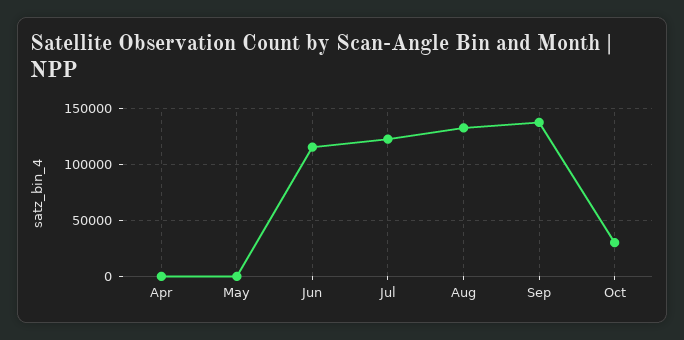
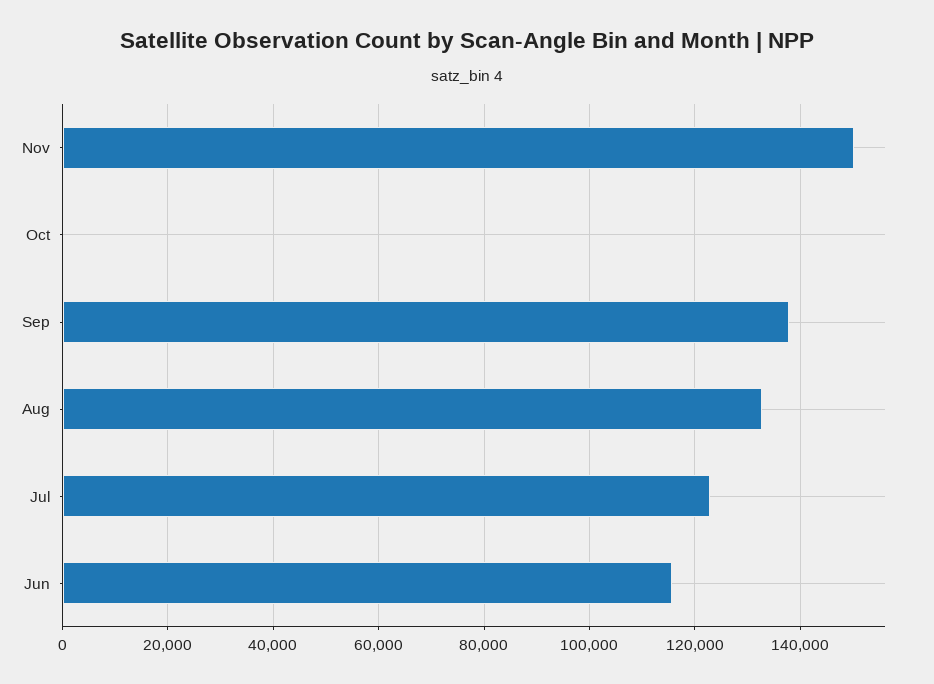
Apr: 0 -> none
May: 0 -> none
Oct: 30000 -> 0
Nov: none -> 150000

